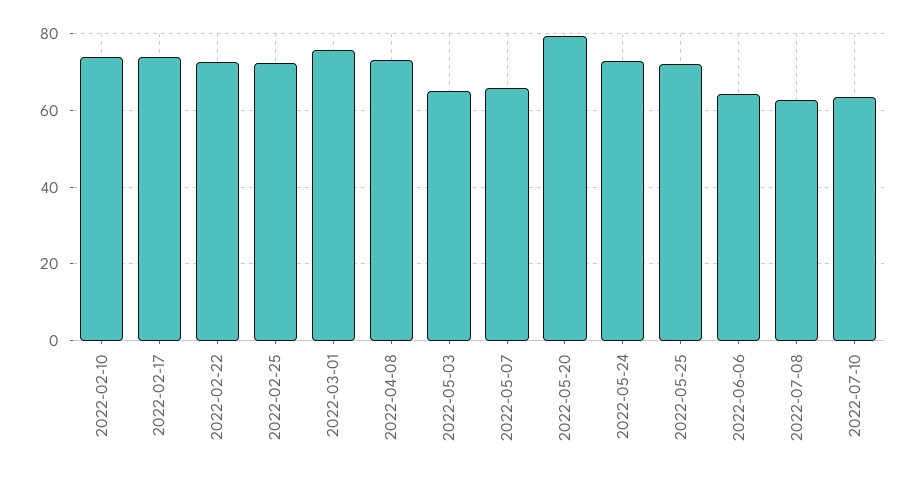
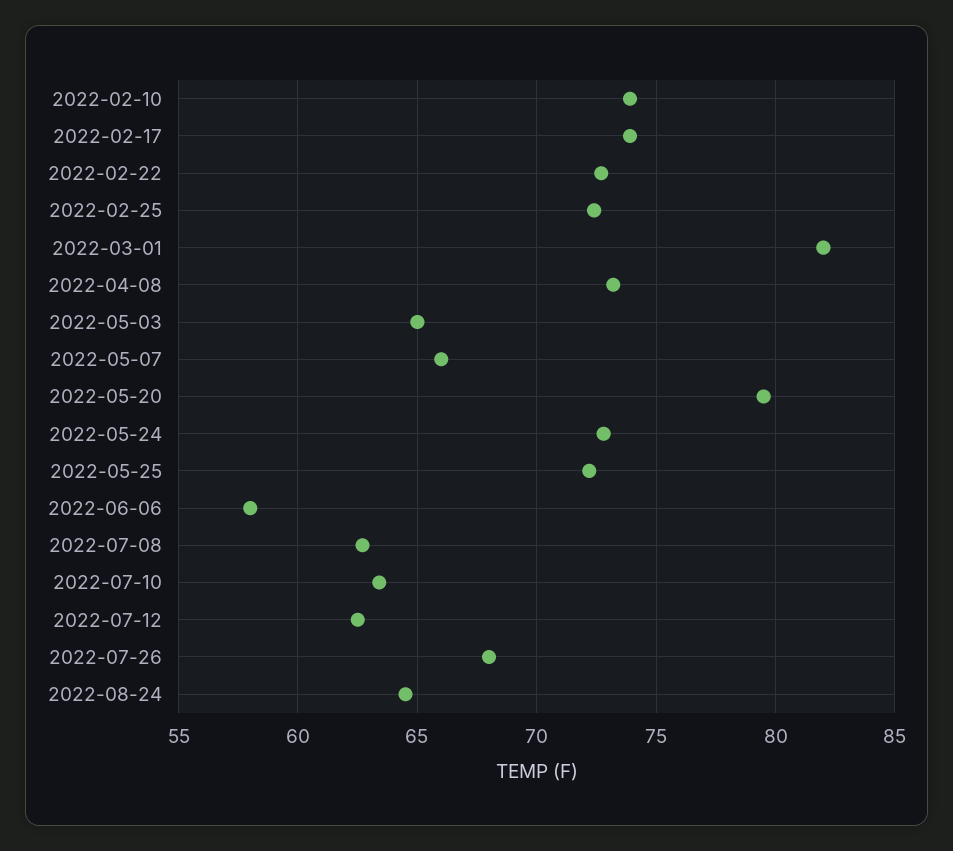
2022-03-01: 76 -> 82
2022-06-06: 64 -> 58
2022-07-12: none -> 62.5
2022-07-26: none -> 68
2022-08-24: none -> 64.5

